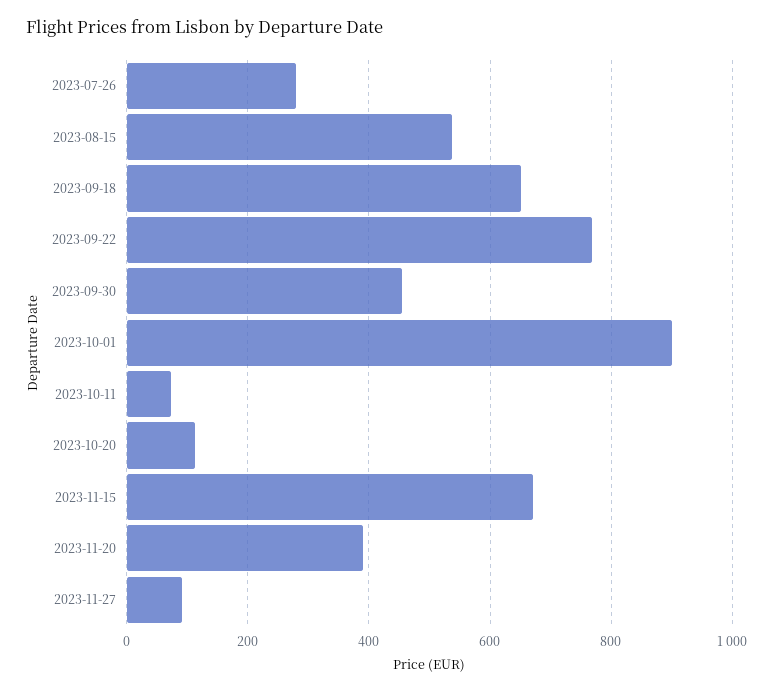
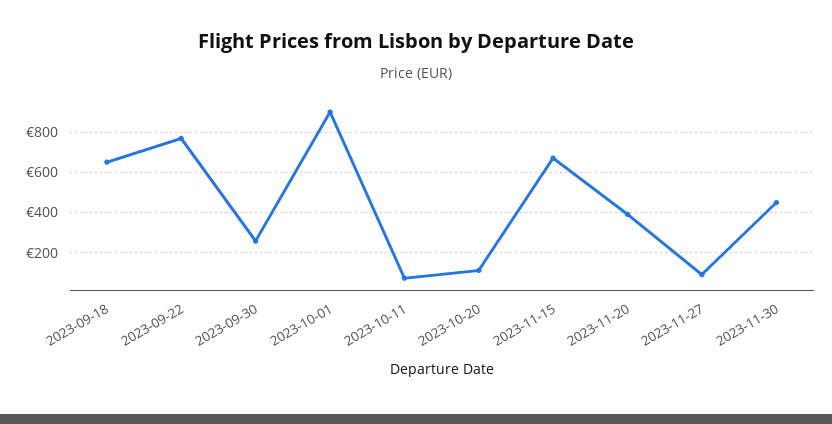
2023-07-26: 280 -> none
2023-08-15: 540 -> none
2023-09-30: 460 -> 250
2023-11-30: none -> 450

